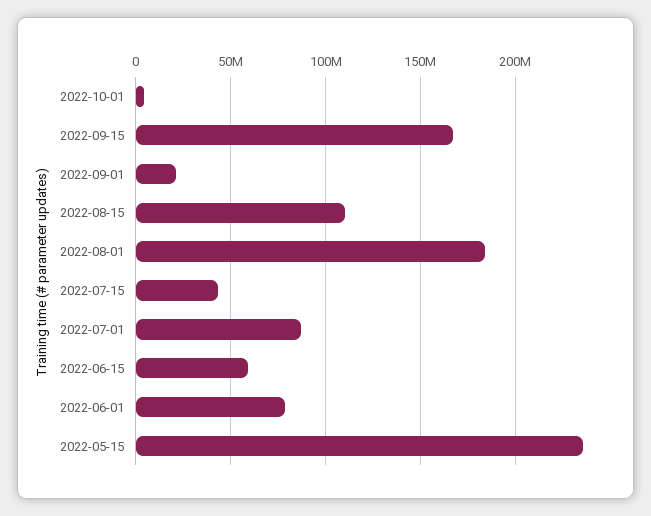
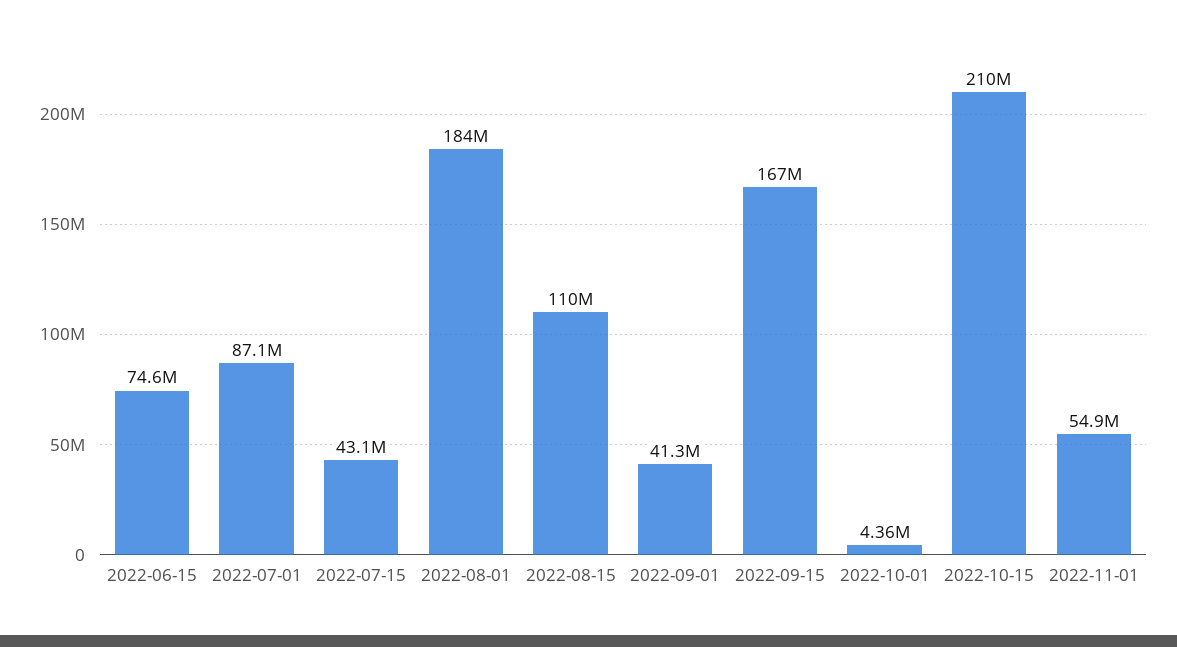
2022-09-01: 20000000 -> 41300000
2022-06-15: 60000000 -> 74600000
2022-06-01: 80000000 -> none
2022-05-15: 235000000 -> none
2022-10-15: none -> 210000000
2022-11-01: none -> 54900000

